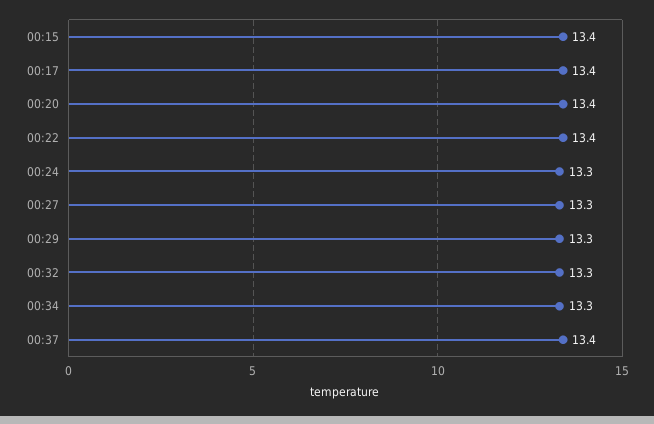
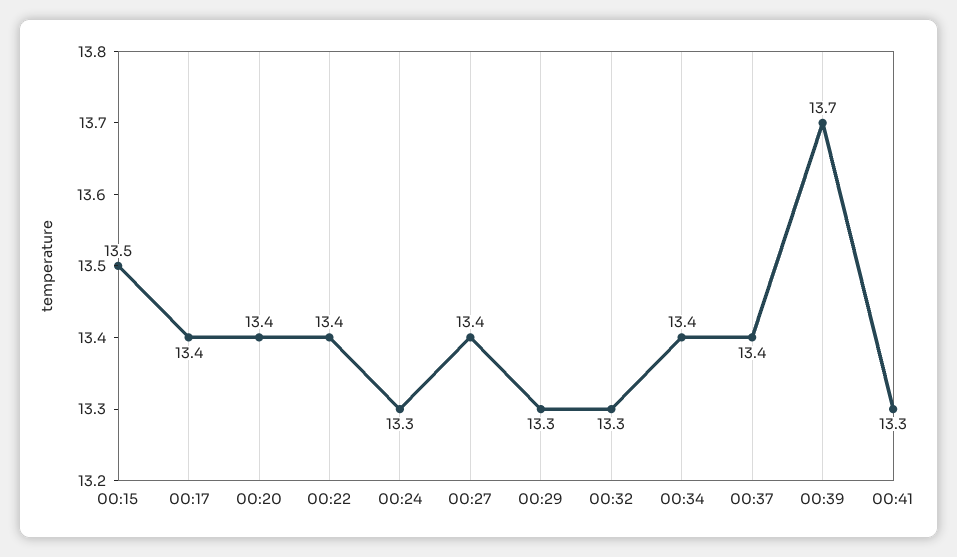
00:15: 13.4 -> 13.5
00:27: 13.3 -> 13.4
00:34: 13.3 -> 13.4
00:39: none -> 13.7
00:41: none -> 13.3

